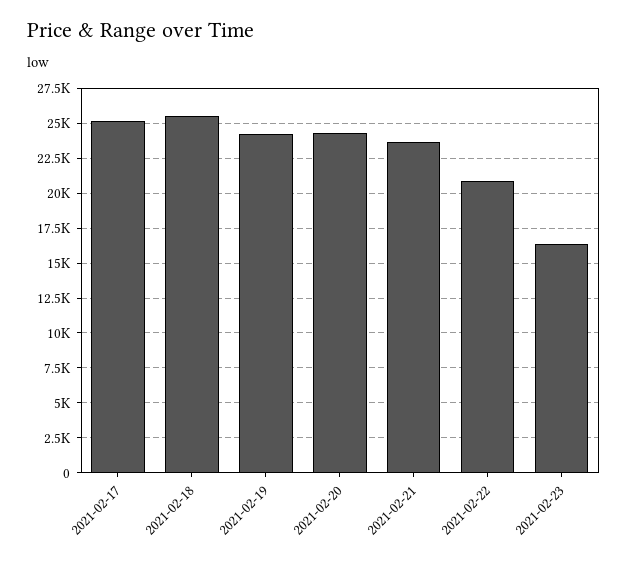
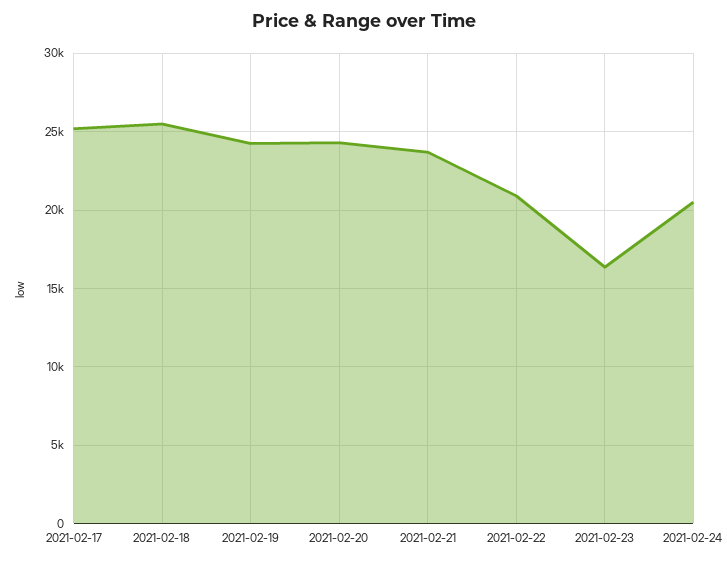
2021-02-24: none -> 20500

